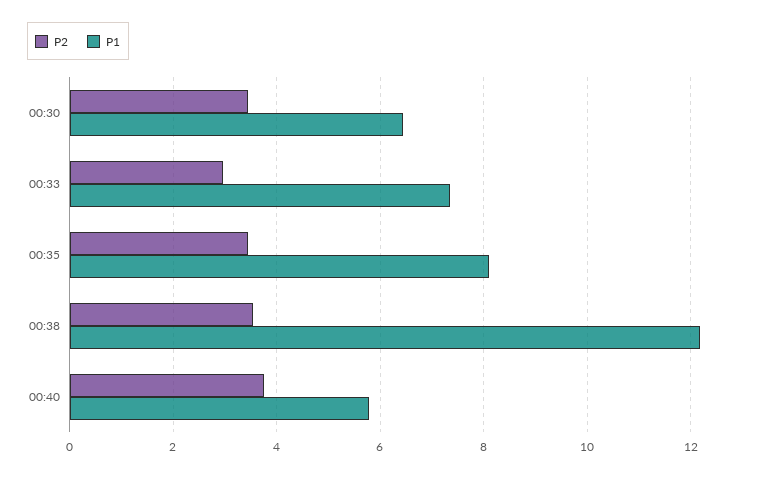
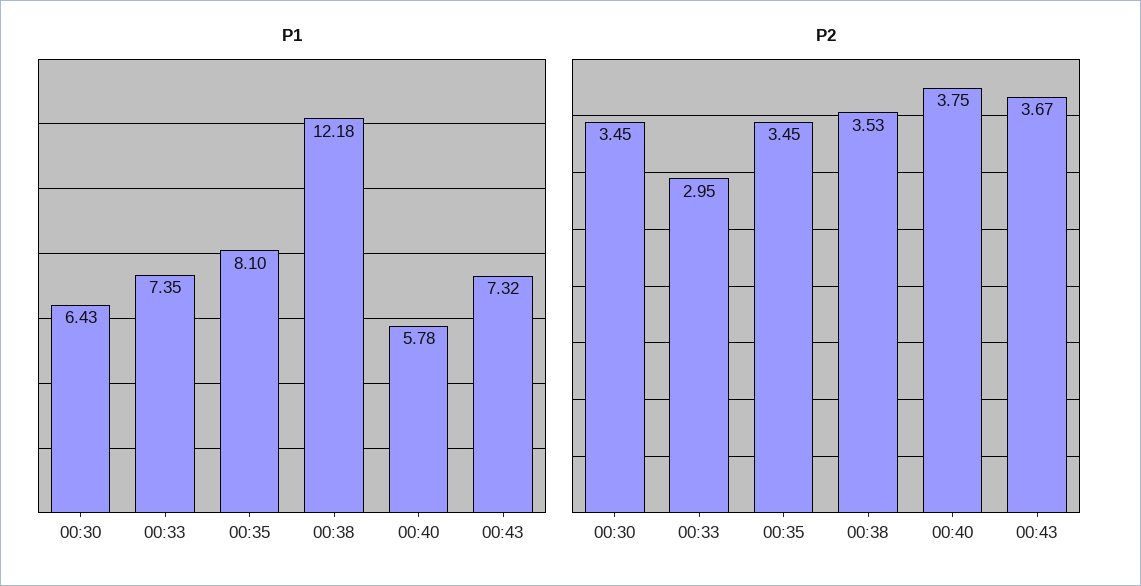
P1, 00:43: none -> 7.32
P2, 00:43: none -> 3.67

